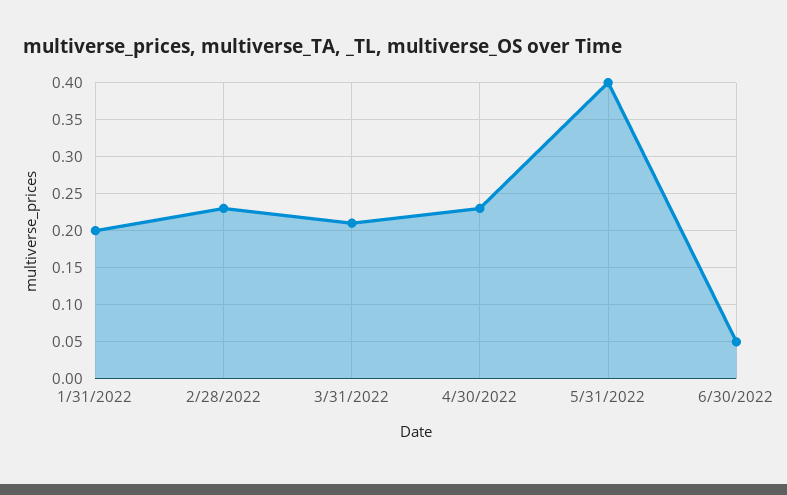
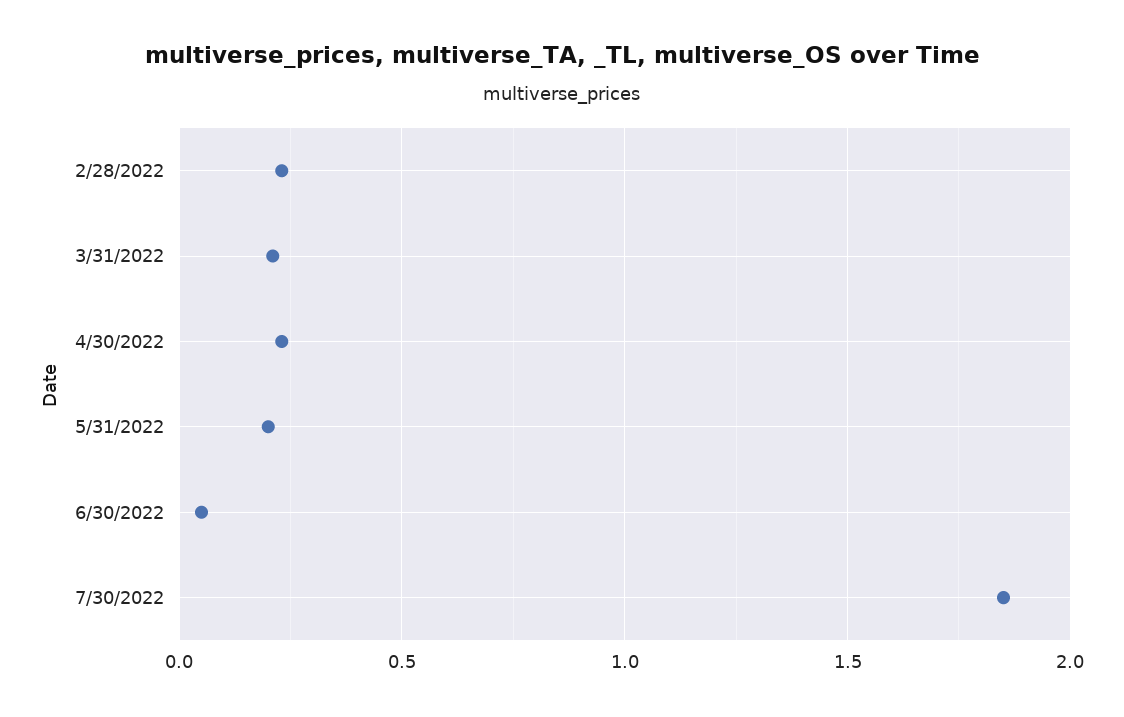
1/31/2022: 0.2 -> none
5/31/2022: 0.4 -> 0.2
7/30/2022: none -> 1.85

